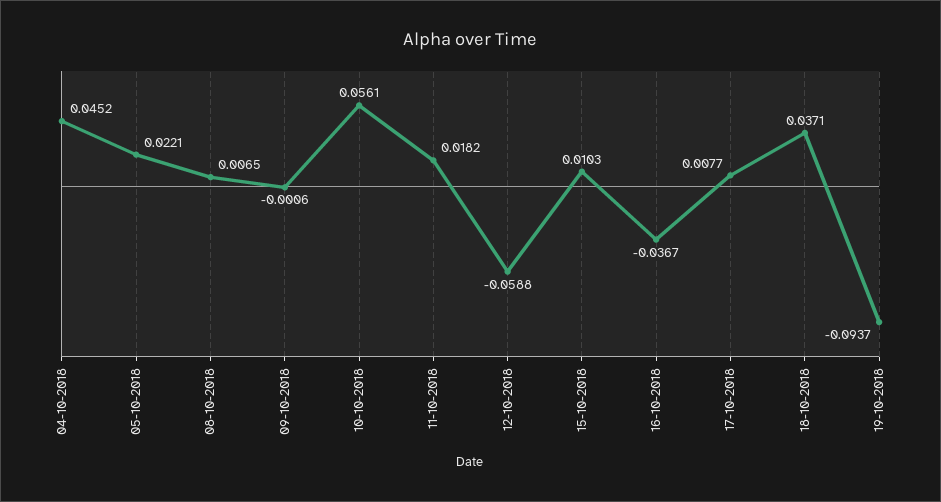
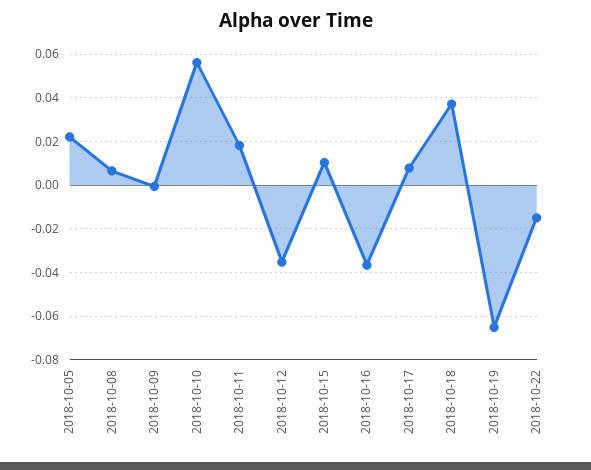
04-10-2018: 0.0452 -> none
12-10-2018: -0.0588 -> -0.035
19-10-2018: -0.0937 -> -0.065
2018-10-22: none -> -0.015

